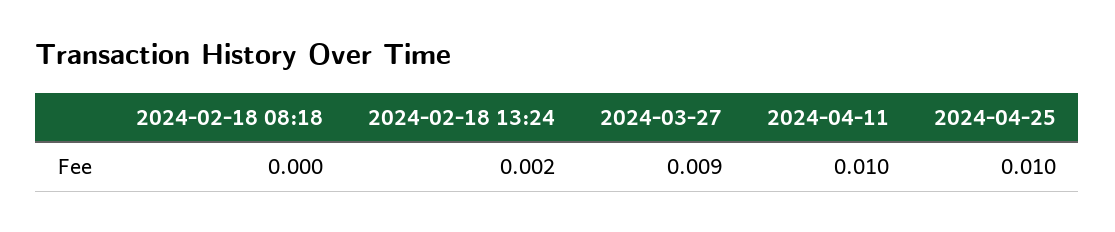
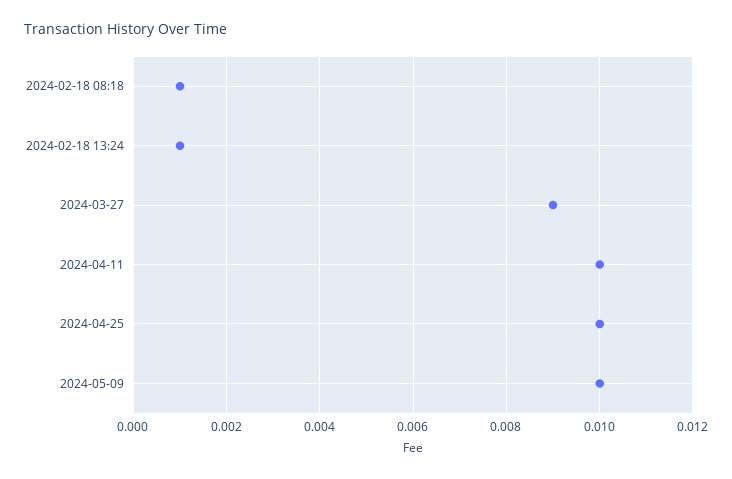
2024-02-18 08:18: 0 -> 0.001
2024-02-18 13:24: 0.002 -> 0.001
2024-05-09: none -> 0.01

